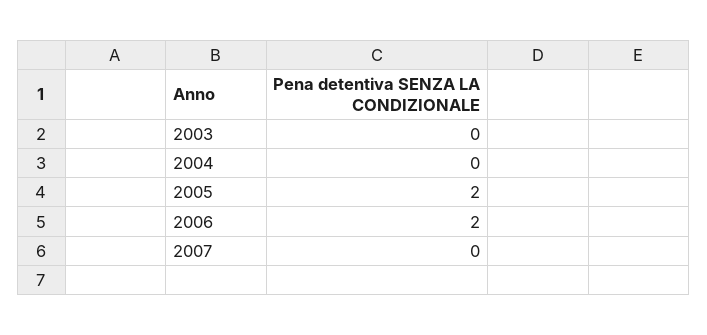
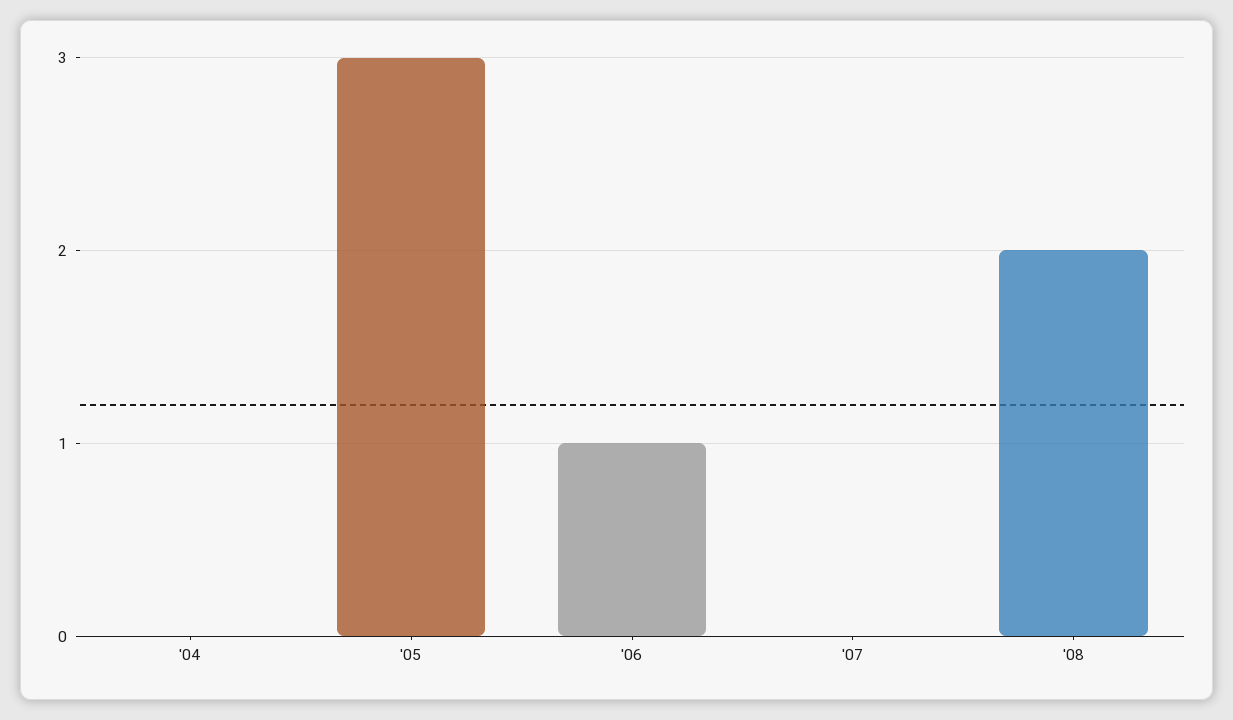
2003: 0 -> none
2005: 2 -> 3
2006: 2 -> 1
'08: none -> 2

